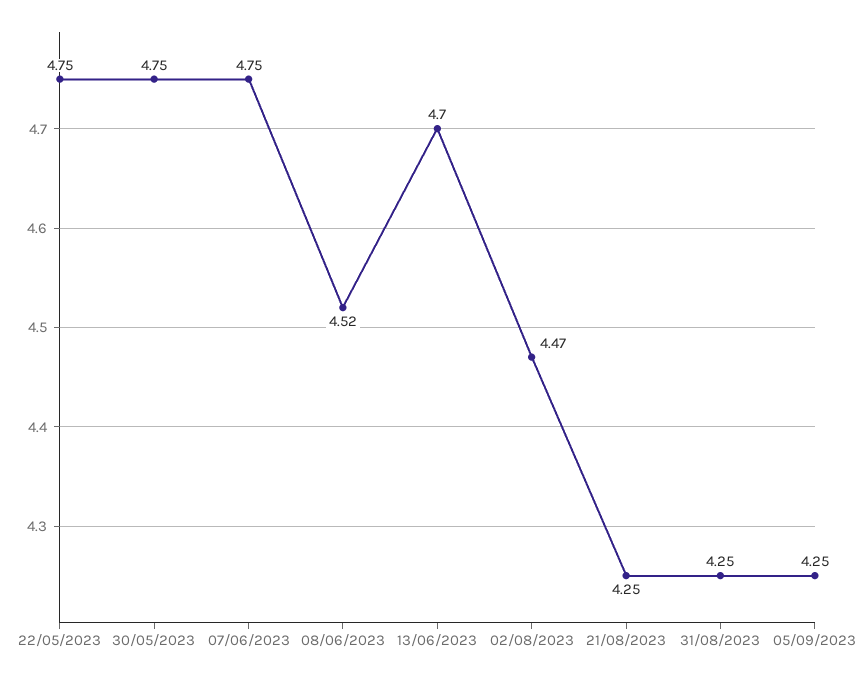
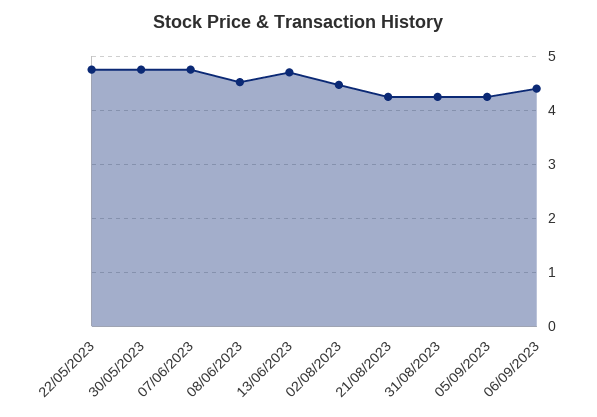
06/09/2023: none -> 4.4

